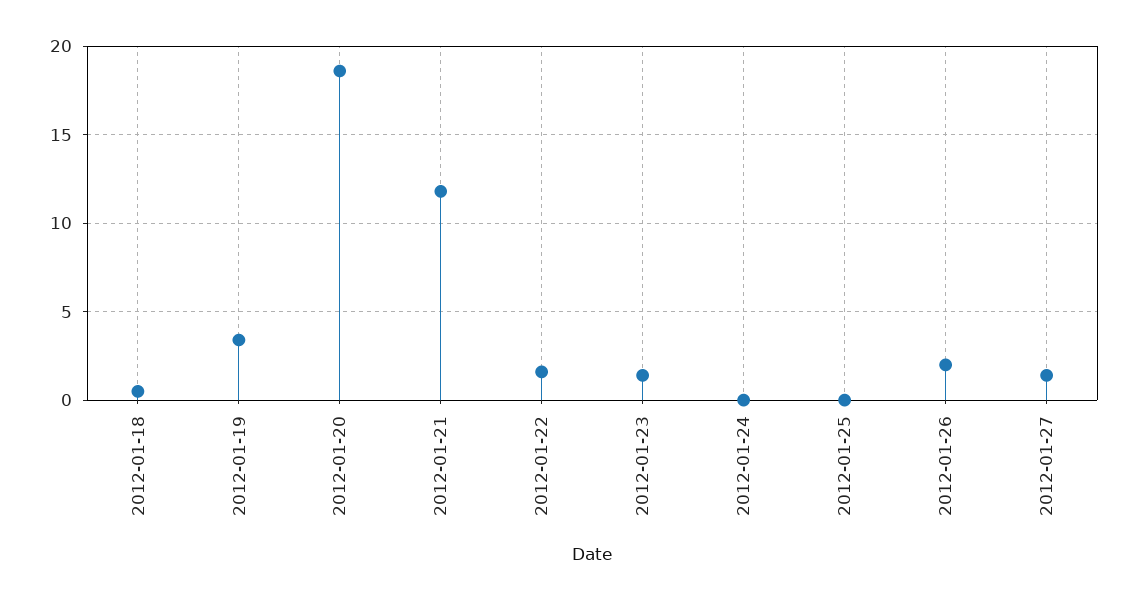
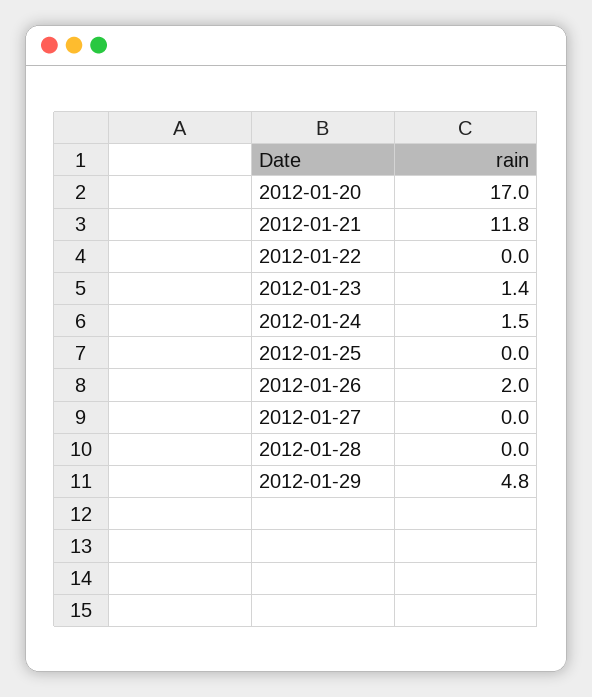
2012-01-18: 0.5 -> none
2012-01-19: 3.5 -> none
2012-01-20: 18.5 -> 17
2012-01-22: 1.5 -> 0
2012-01-24: 0 -> 1.5
2012-01-27: 1.5 -> 0
2012-01-28: none -> 0
2012-01-29: none -> 4.8

